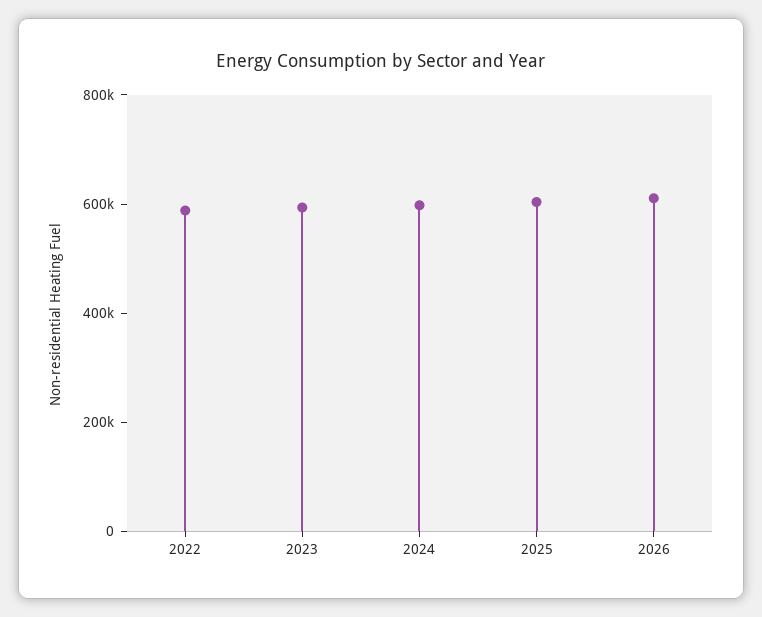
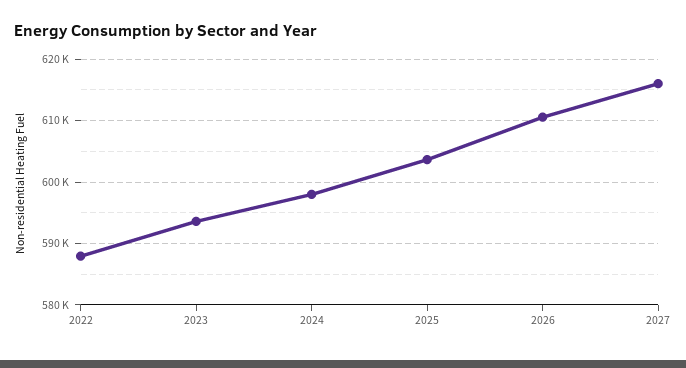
2027: none -> 616000

